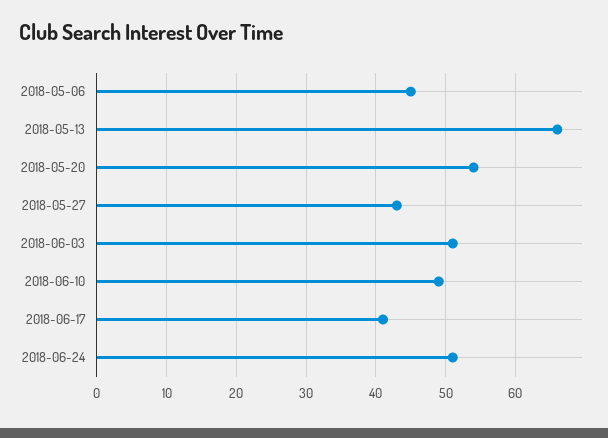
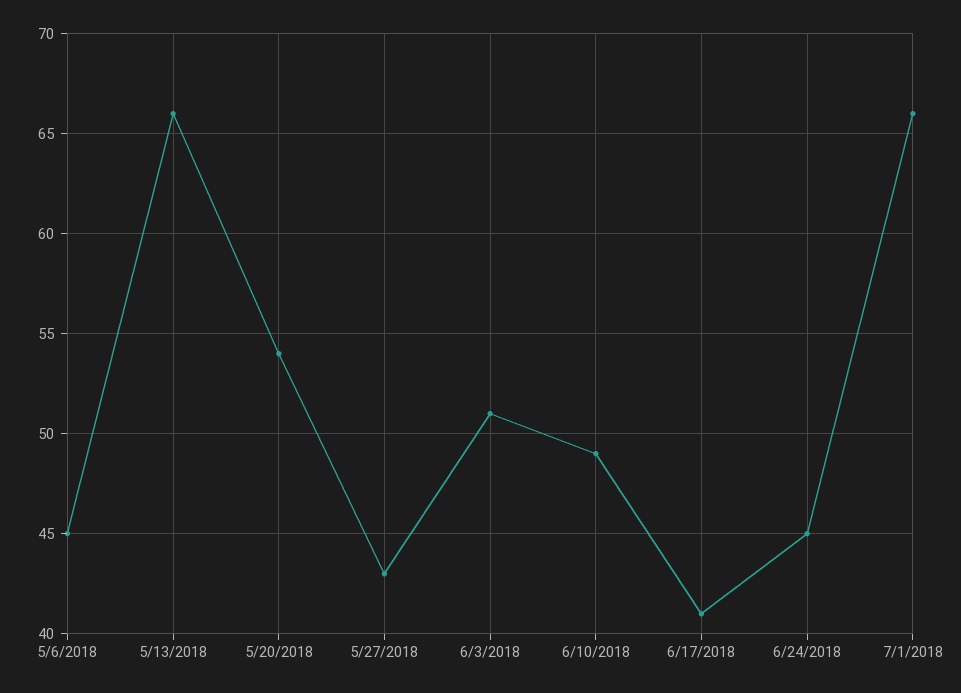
2018-06-24: 51 -> 45
7/1/2018: none -> 66

